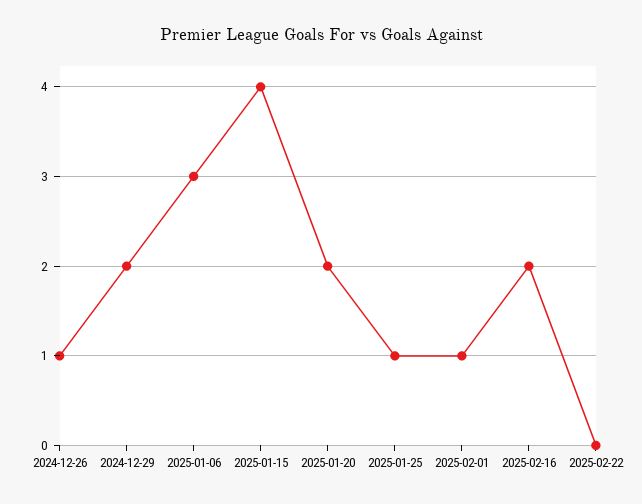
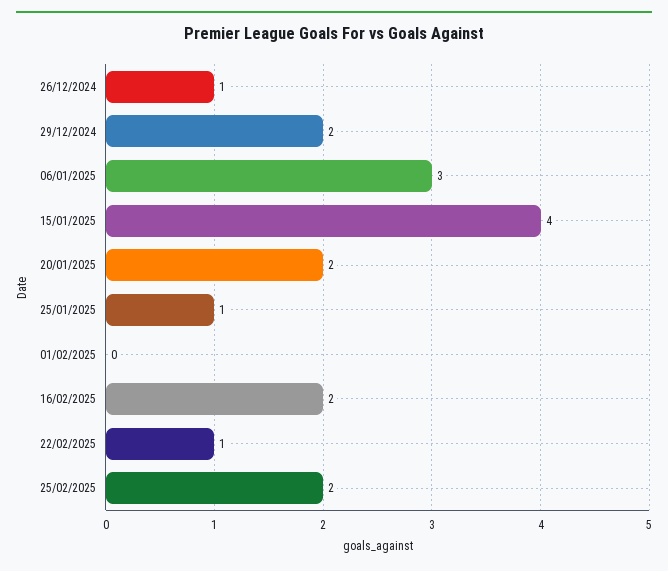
2025-02-01: 1 -> 0
2025-02-22: 0 -> 1
25/02/2025: none -> 2

